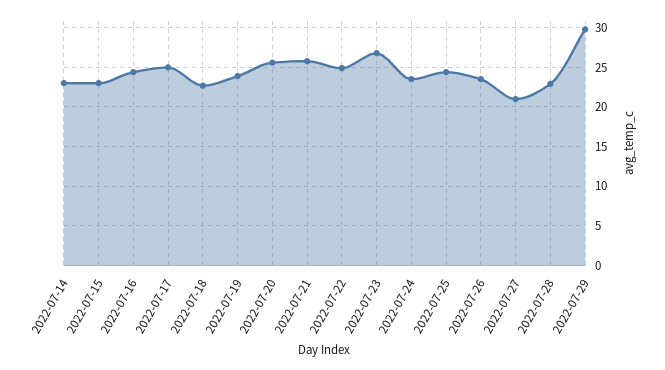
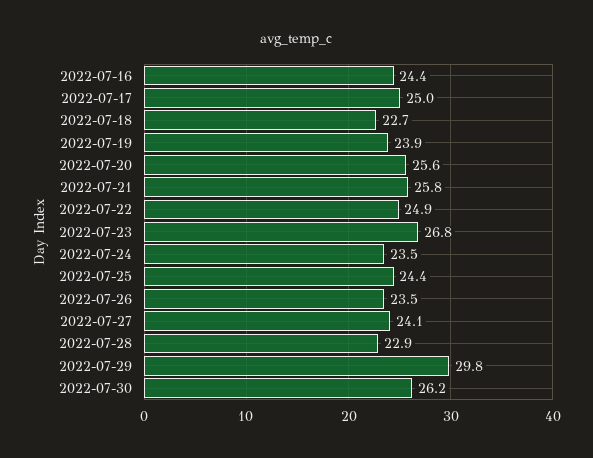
2022-07-14: 23 -> none
2022-07-15: 23 -> none
2022-07-27: 21 -> 24.1
2022-07-30: none -> 26.2

